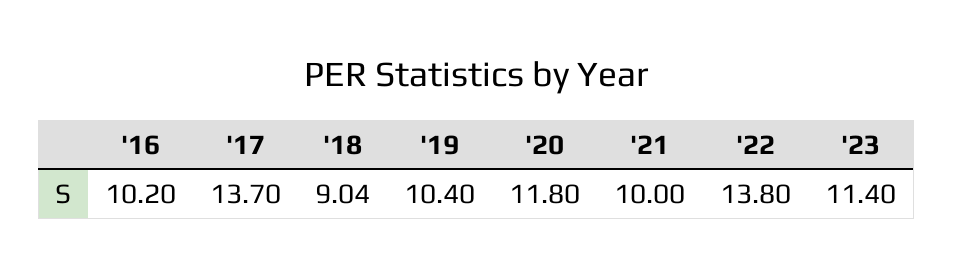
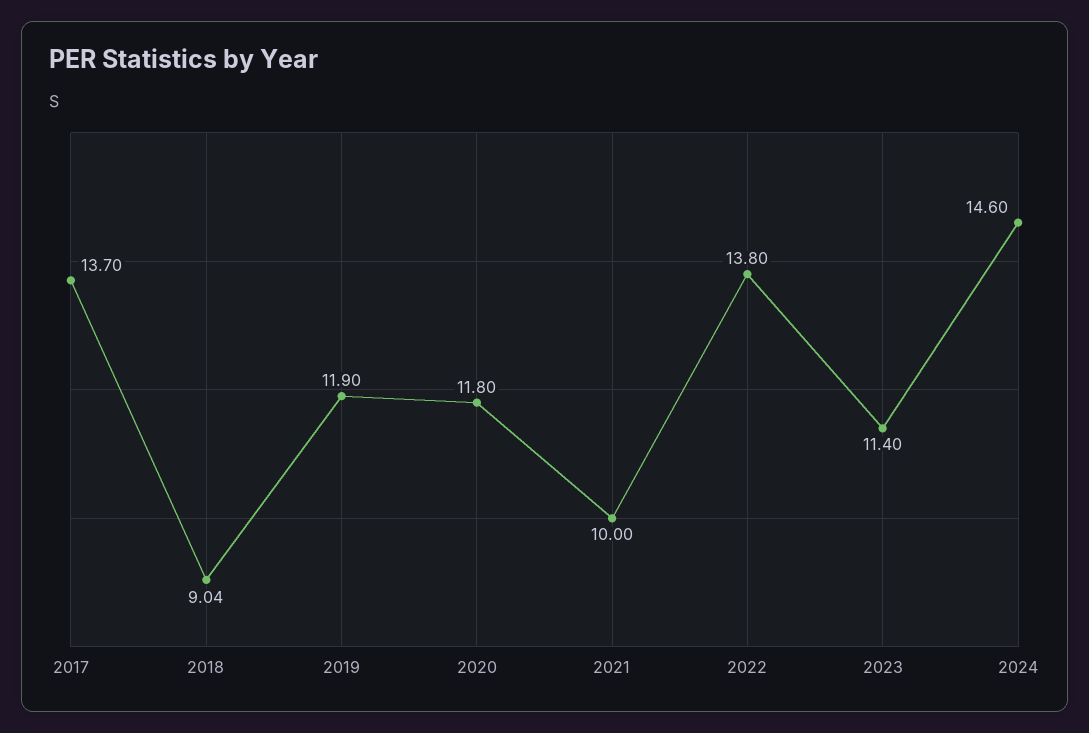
'16: 10.2 -> none
'19: 10.4 -> 11.9
2024: none -> 14.6

